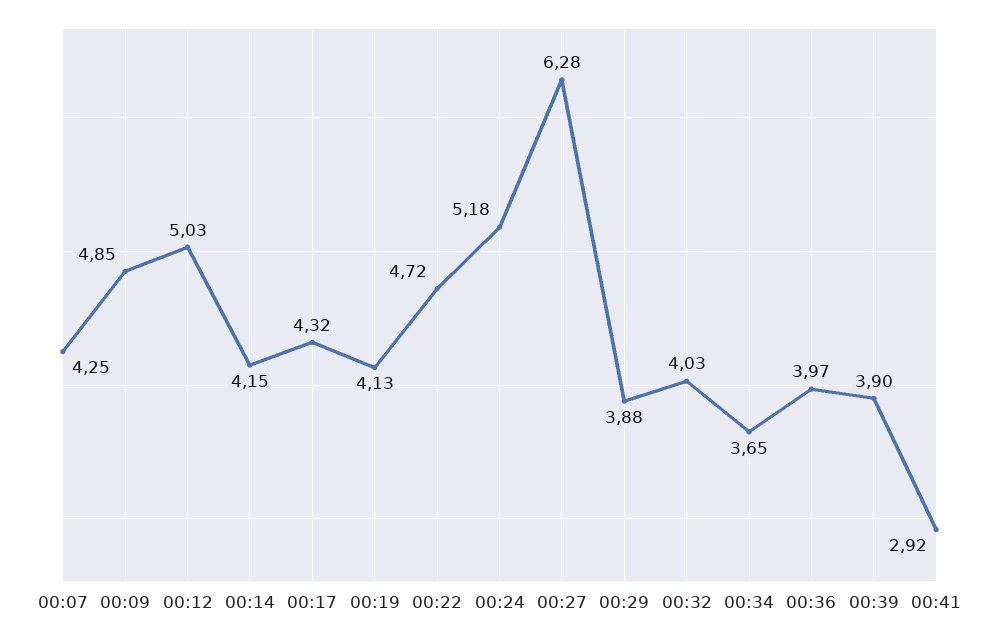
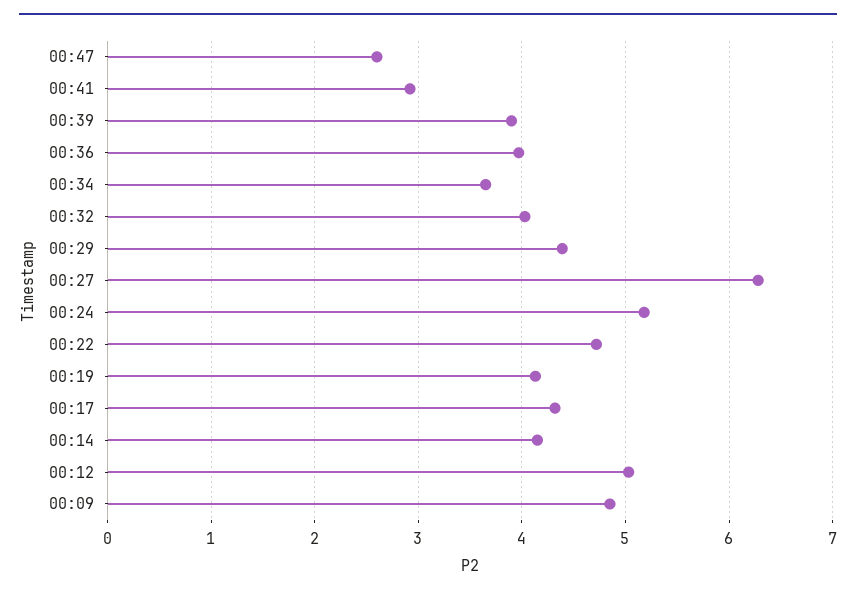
00:07: 4.25 -> none
00:29: 3.88 -> 4.4
00:47: none -> 2.6

